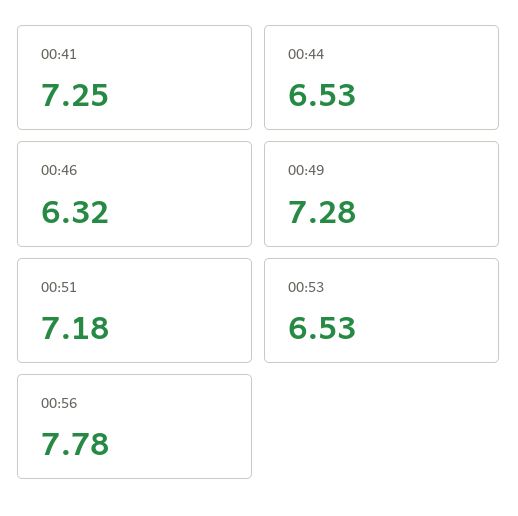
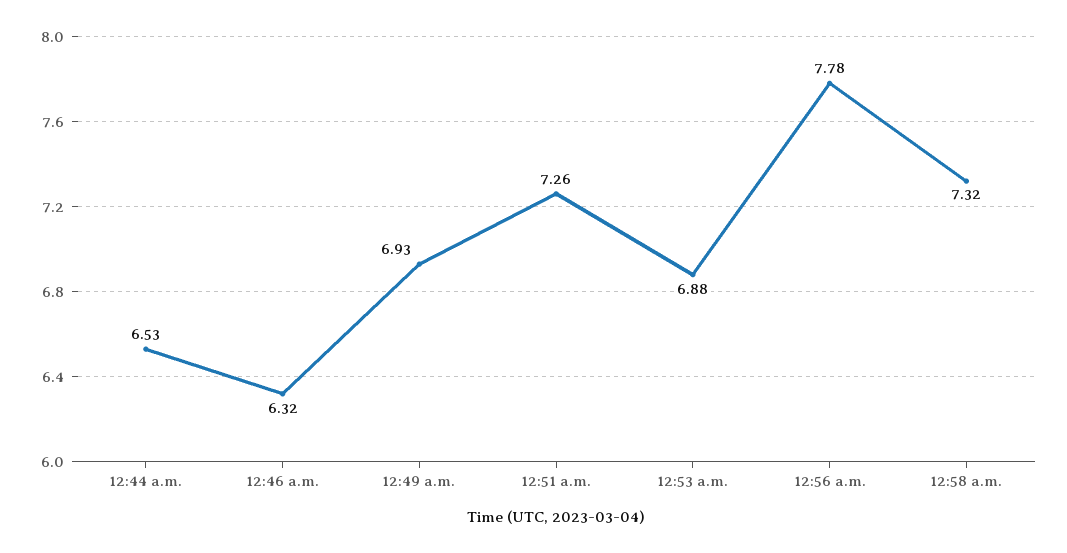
00:41: 7.25 -> none
00:49: 7.28 -> 6.93
00:51: 7.18 -> 7.26
00:53: 6.53 -> 6.88
12:58 a.m.: none -> 7.32

